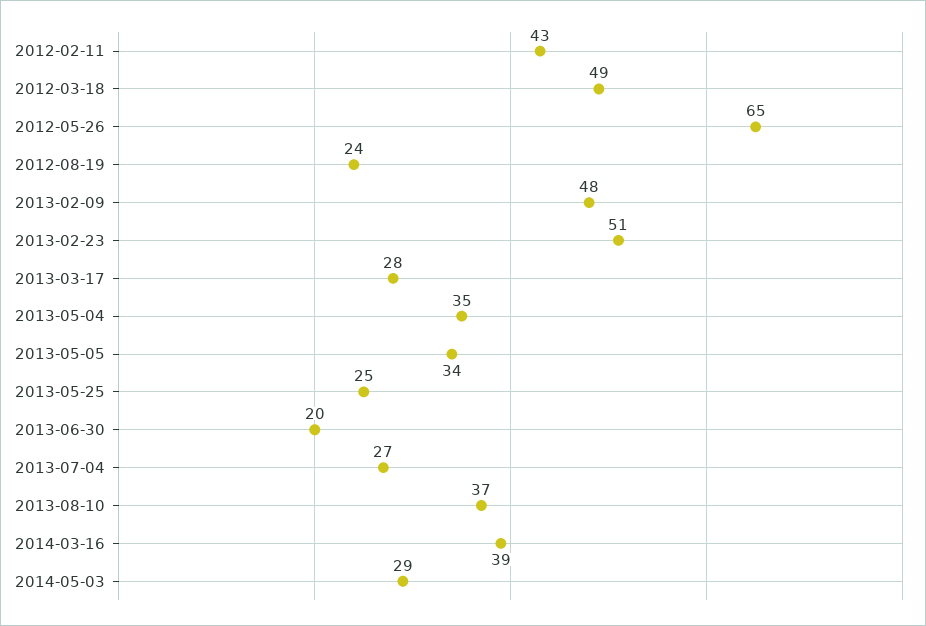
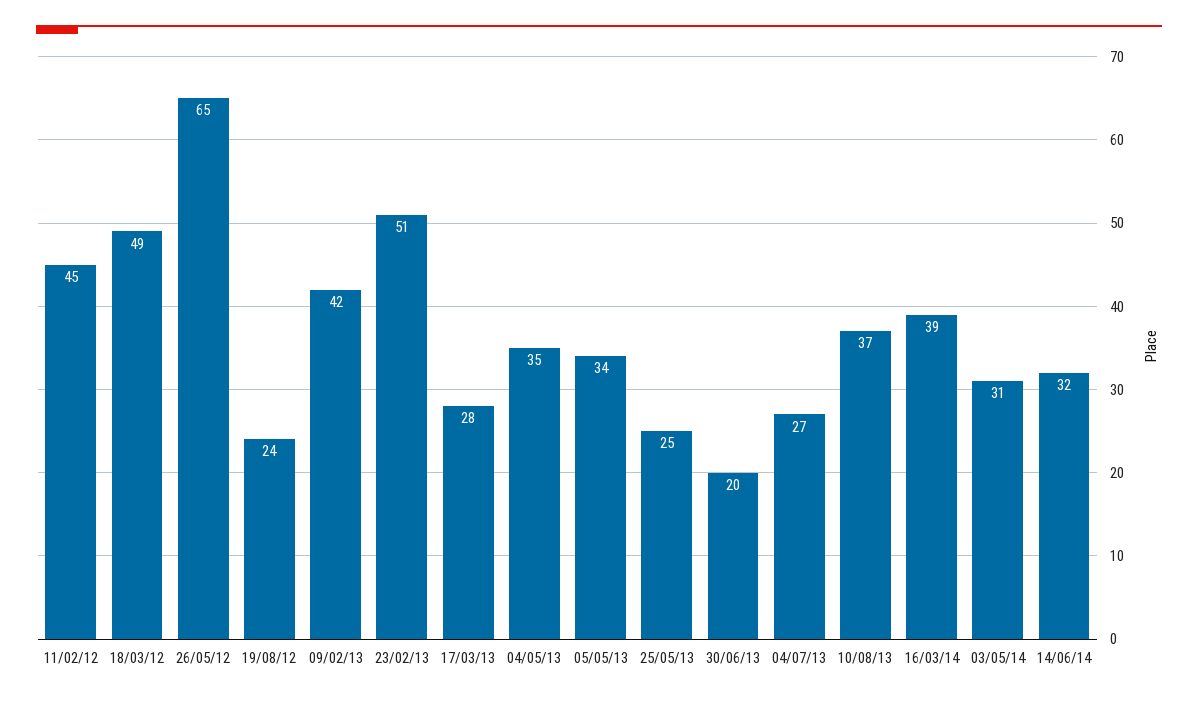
2012-02-11: 43 -> 45
2013-02-09: 48 -> 42
2014-05-03: 29 -> 31
14/06/14: none -> 32

